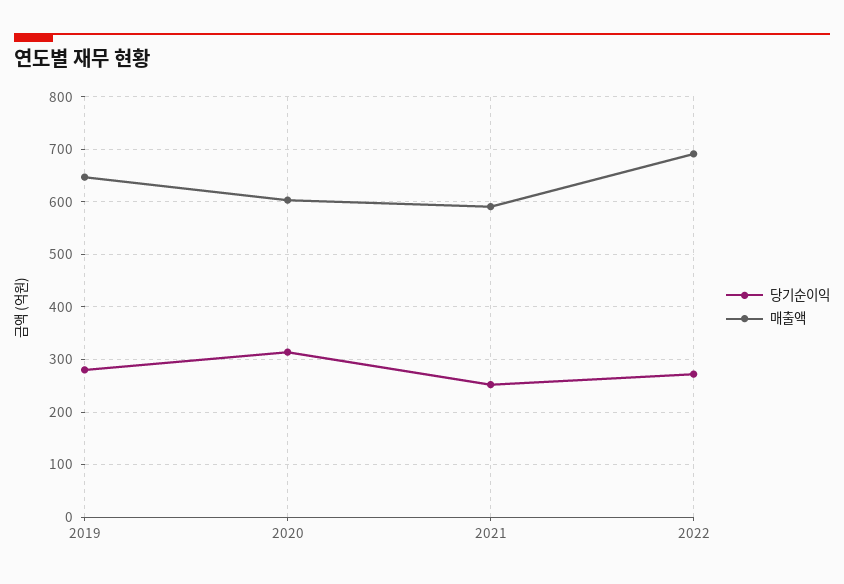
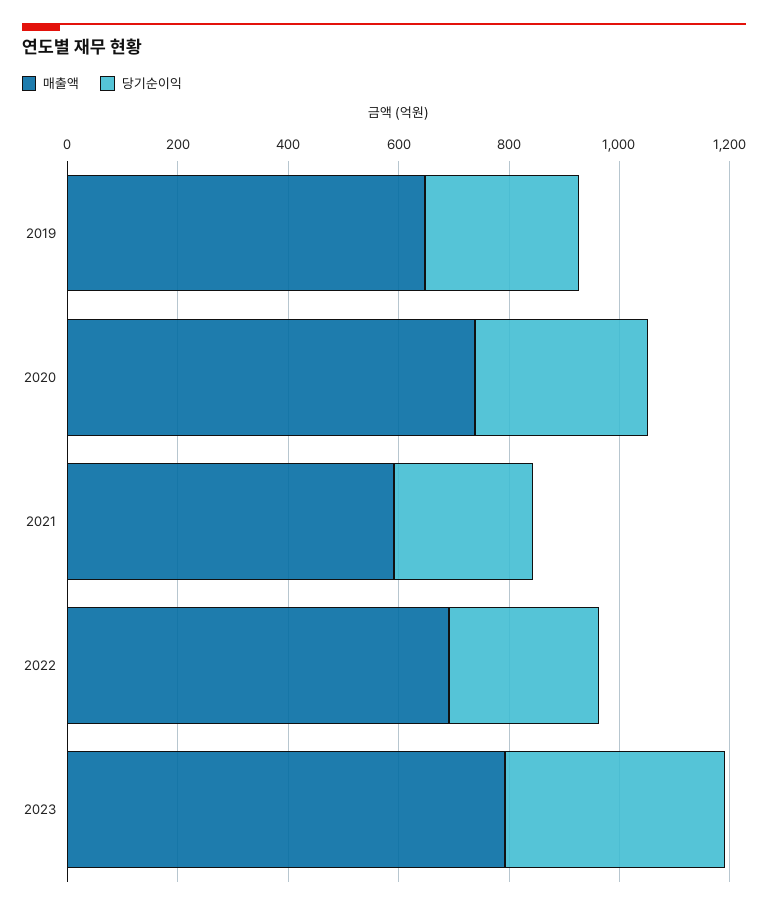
매출액, 2020: 600 -> 750
매출액, 2023: none -> 800
당기순이익, 2023: none -> 400

